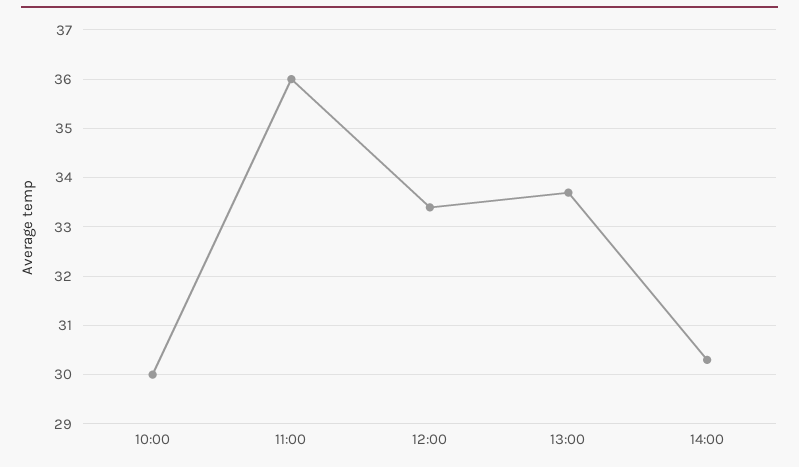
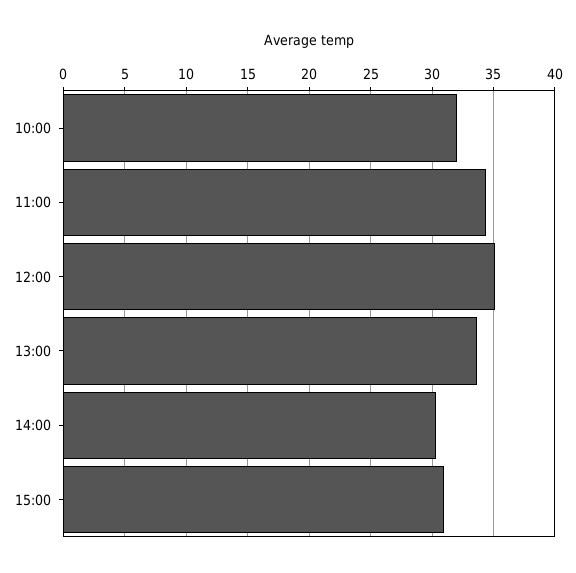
10:00: 30 -> 32
11:00: 36 -> 34.5
12:00: 33.5 -> 35
15:00: none -> 31

